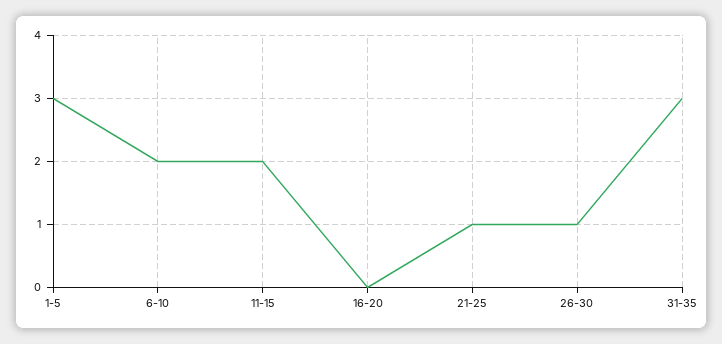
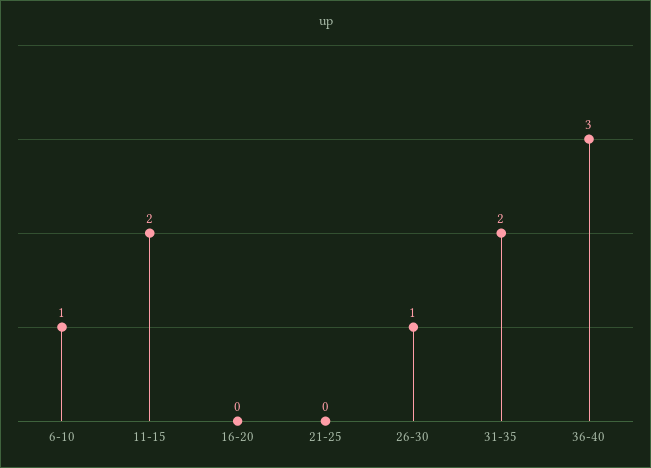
1-5: 3 -> none
6-10: 2 -> 1
21-25: 1 -> 0
31-35: 3 -> 2
36-40: none -> 3

